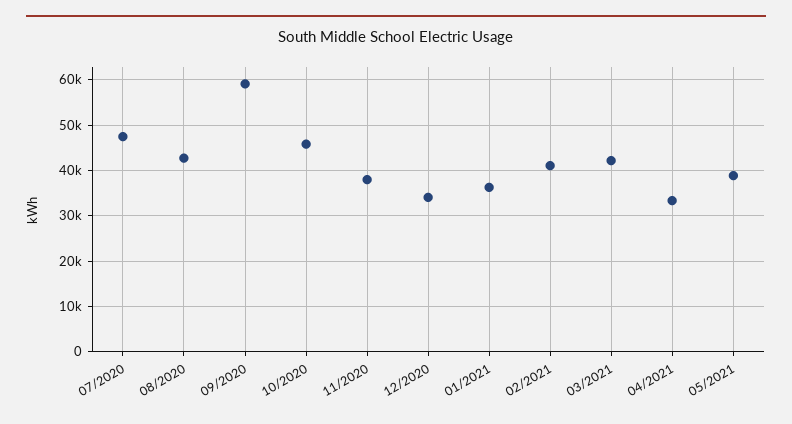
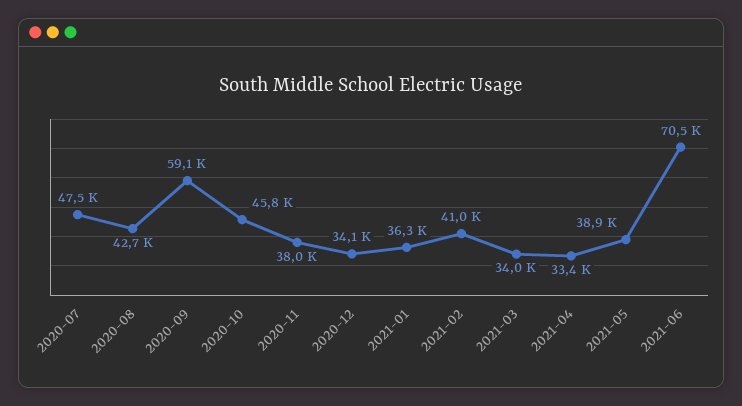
03/2021: 42000 -> 34000
2021-06: none -> 70500

